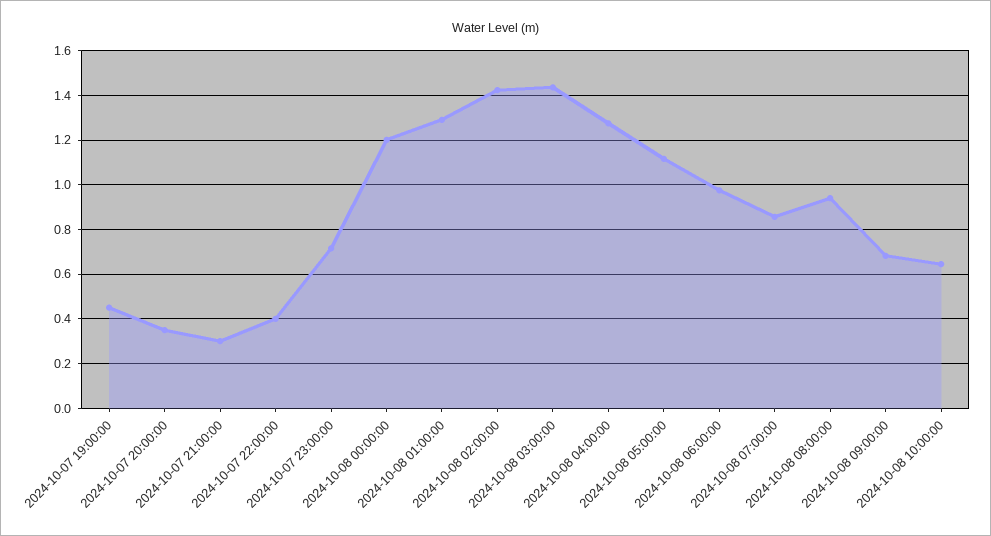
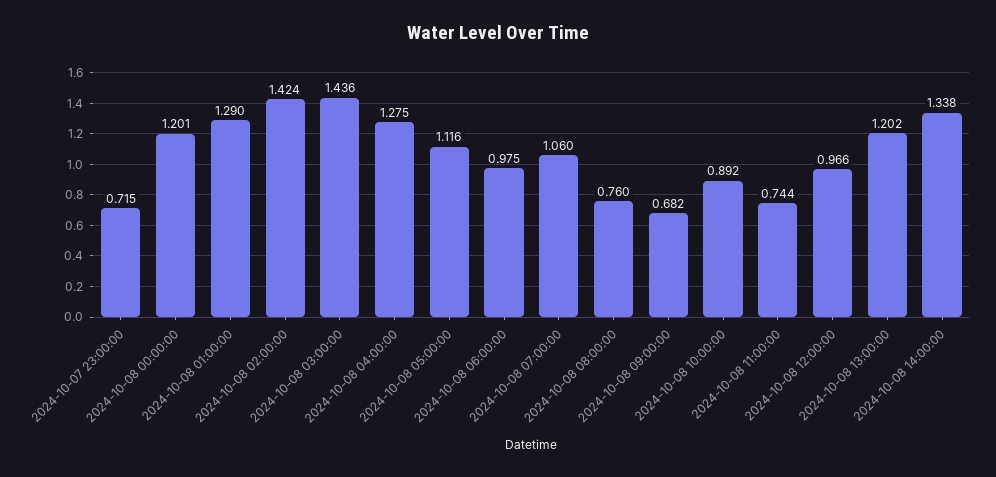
2024-10-07 19:00:00: 0.45 -> none
2024-10-07 20:00:00: 0.35 -> none
2024-10-07 21:00:00: 0.3 -> none
2024-10-07 22:00:00: 0.4 -> none
2024-10-08 07:00:00: 0.85 -> 1.06
2024-10-08 08:00:00: 0.95 -> 0.76
2024-10-08 10:00:00: 0.65 -> 0.892
2024-10-08 11:00:00: none -> 0.744
2024-10-08 12:00:00: none -> 0.966
2024-10-08 13:00:00: none -> 1.202
2024-10-08 14:00:00: none -> 1.338

